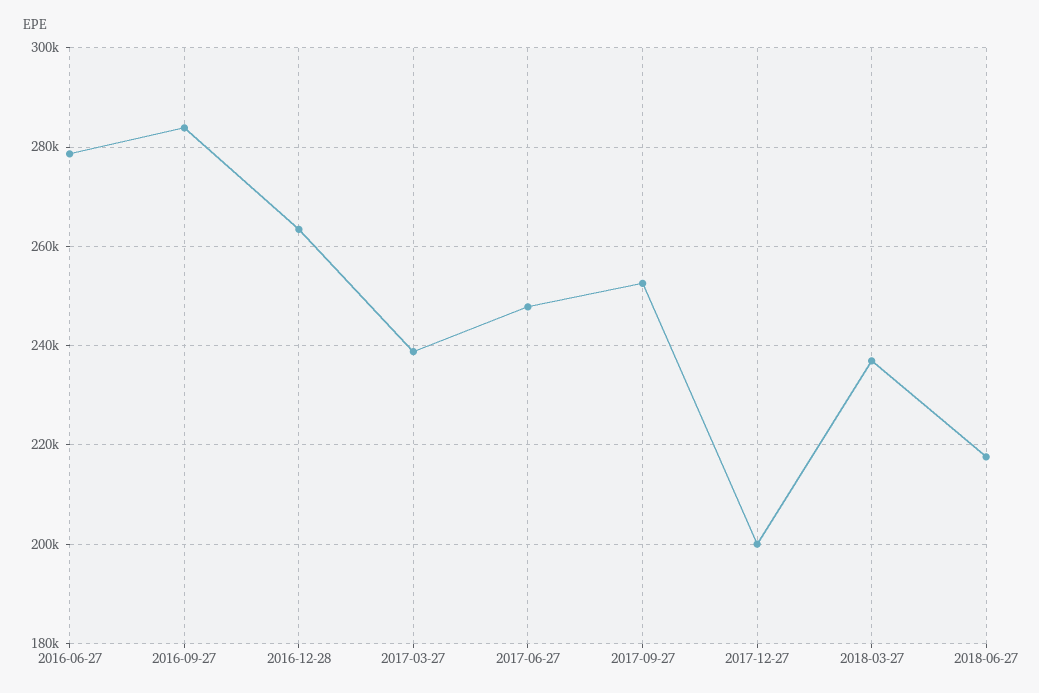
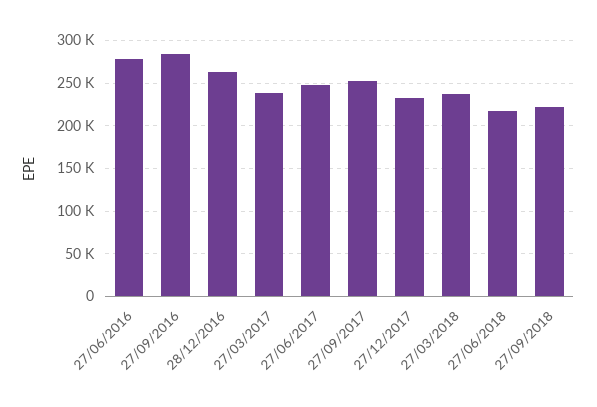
2017-12-27: 200000 -> 230000
27/09/2018: none -> 220000

